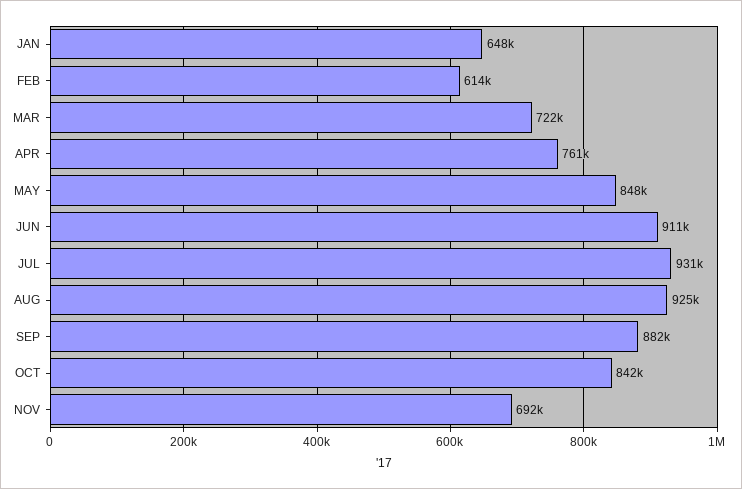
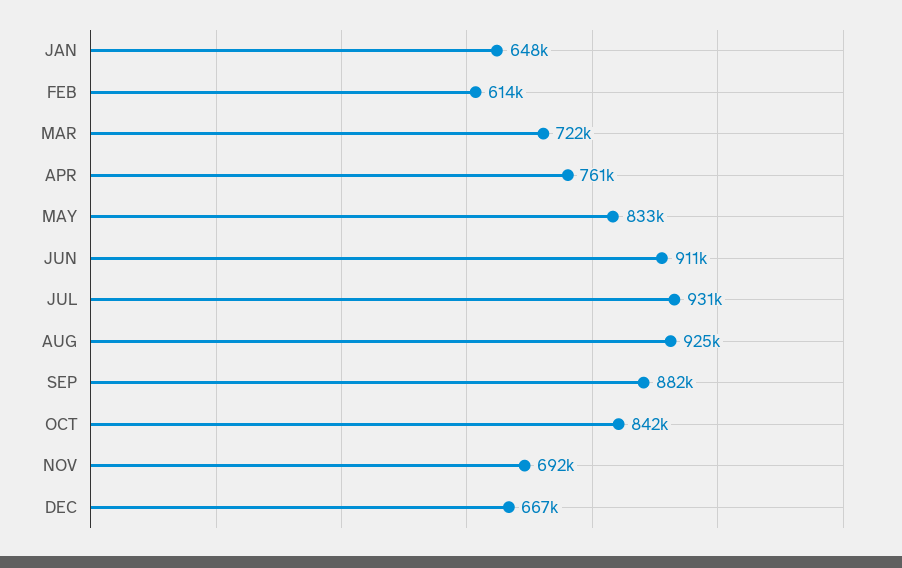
MAY: 848000 -> 833000
DEC: none -> 667000

